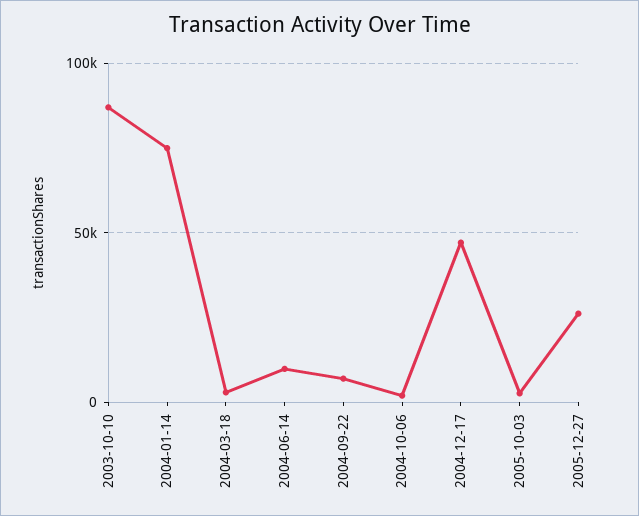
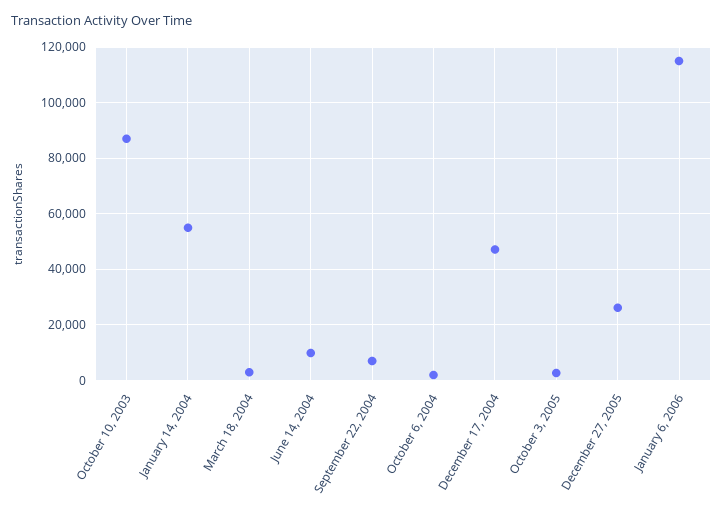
2004-01-14: 75000 -> 55000
January 6, 2006: none -> 115000

